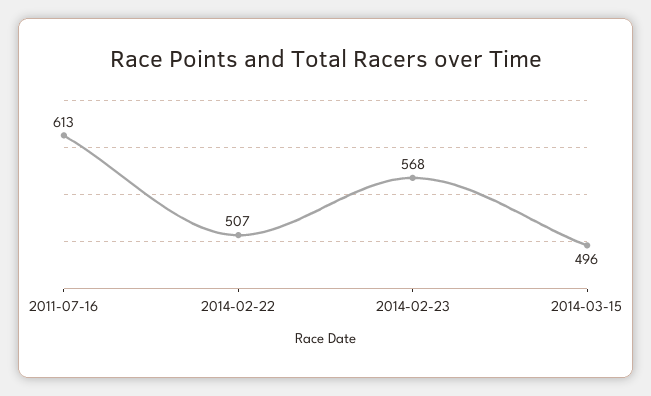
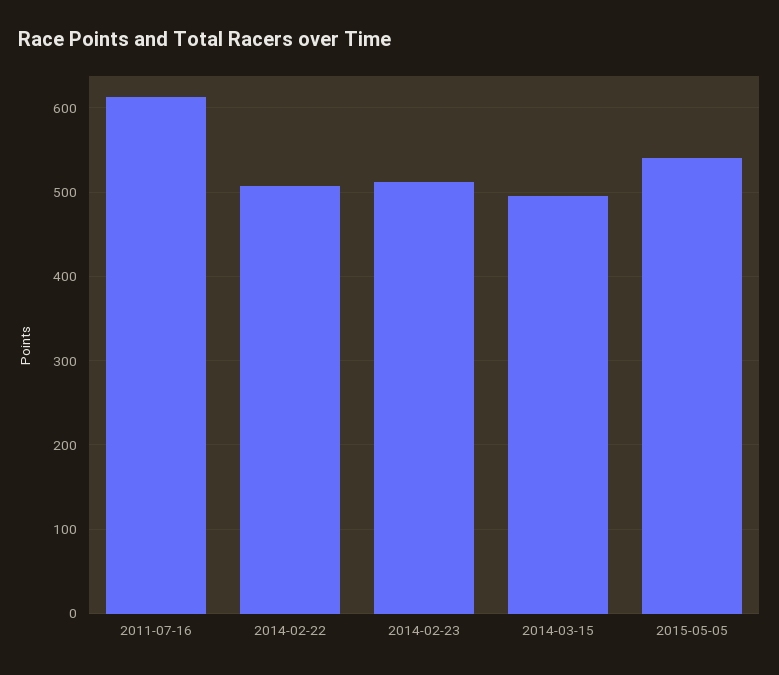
2014-02-23: 568 -> 510
2015-05-05: none -> 540

